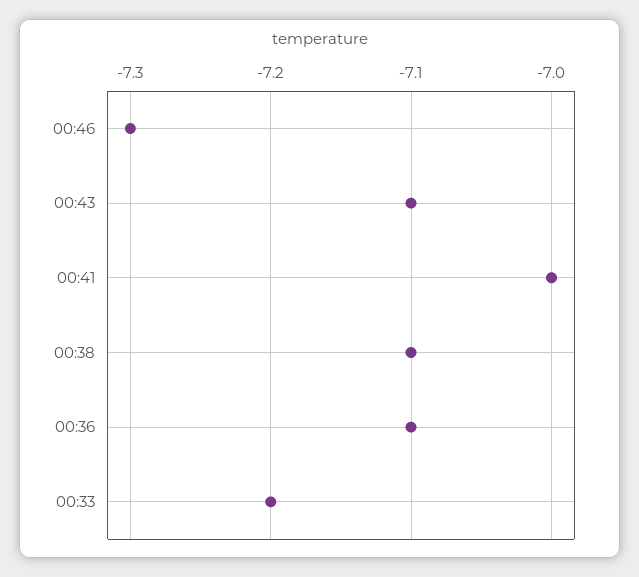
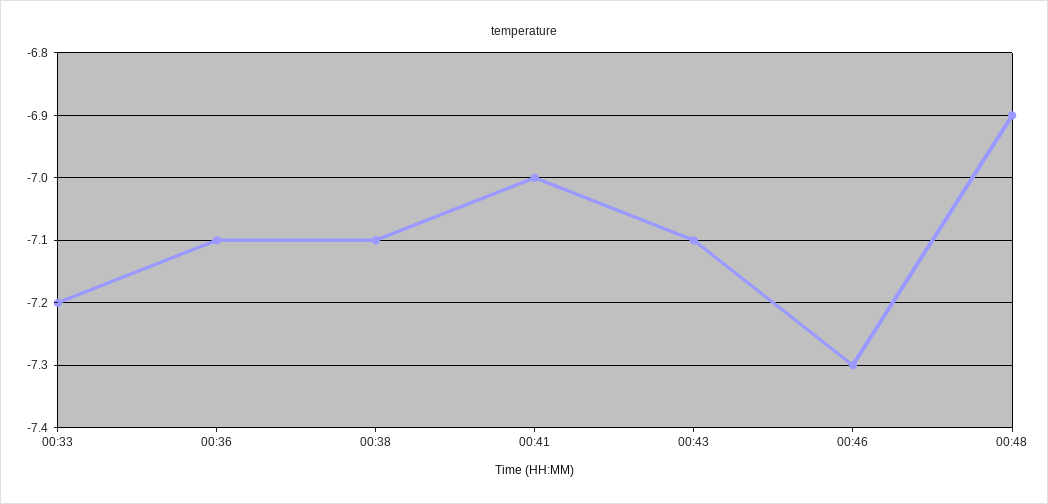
00:48: none -> -6.9

